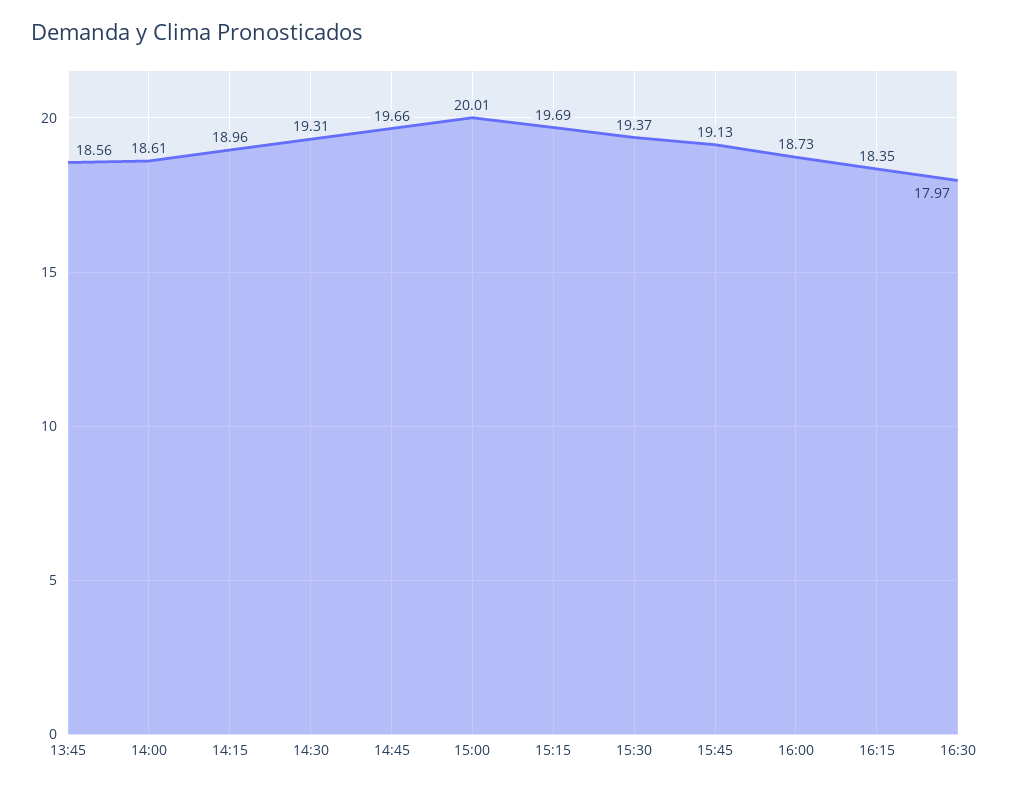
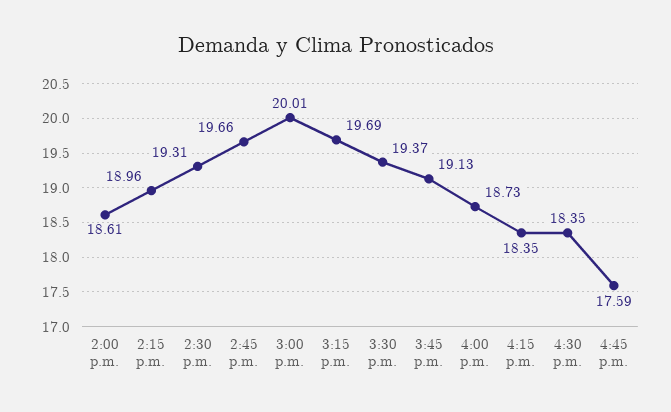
13:45: 18.56 -> none
16:30: 17.97 -> 18.35
4:45 p.m.: none -> 17.59

